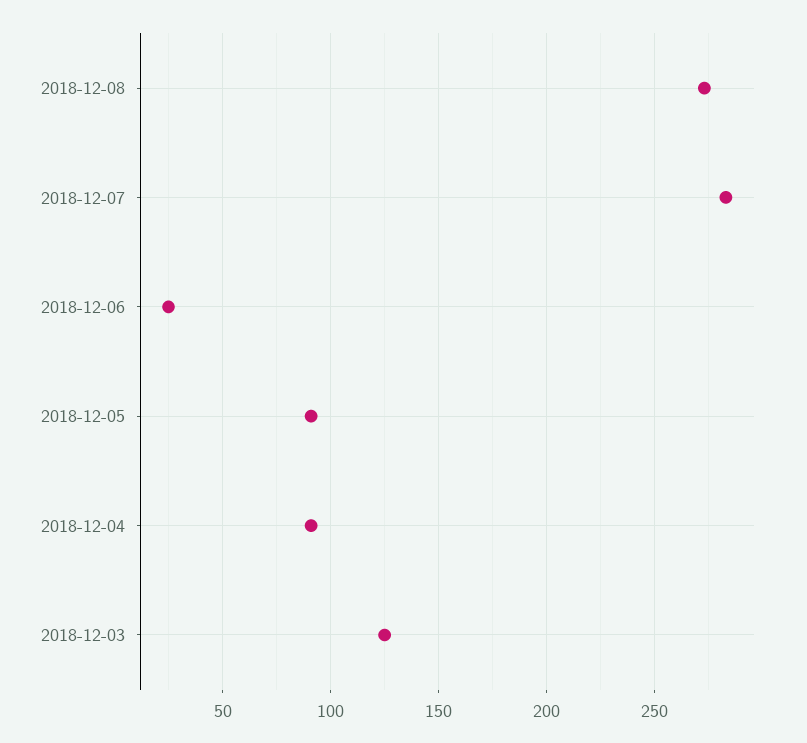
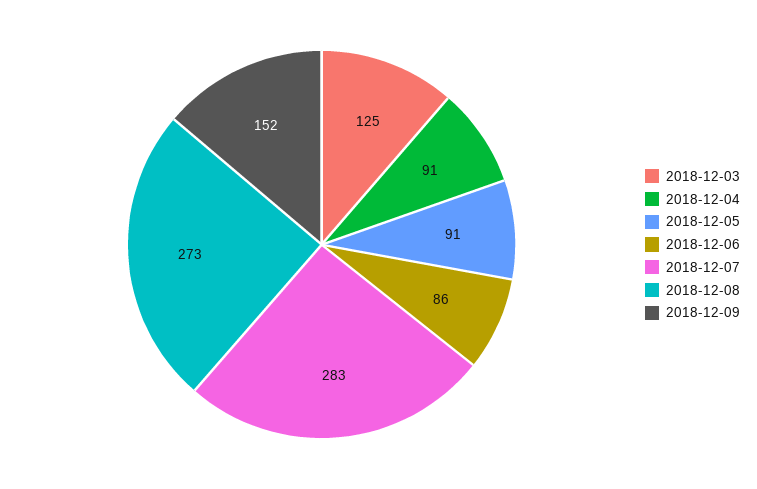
2018-12-06: 25 -> 86
2018-12-09: none -> 152

